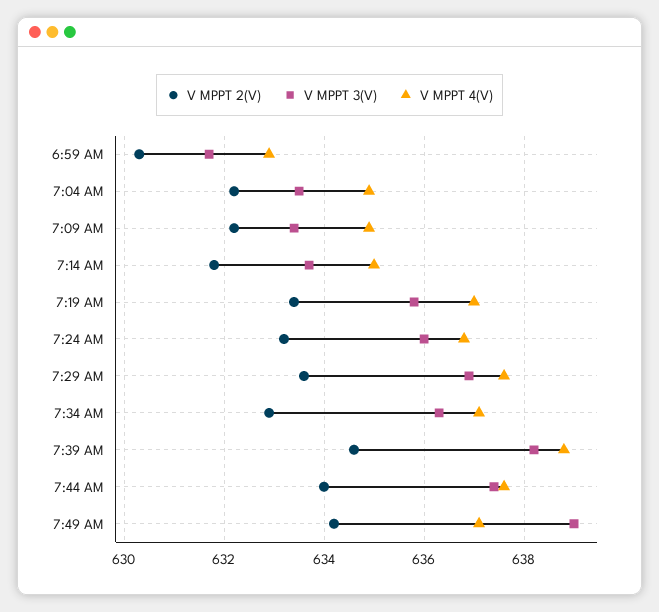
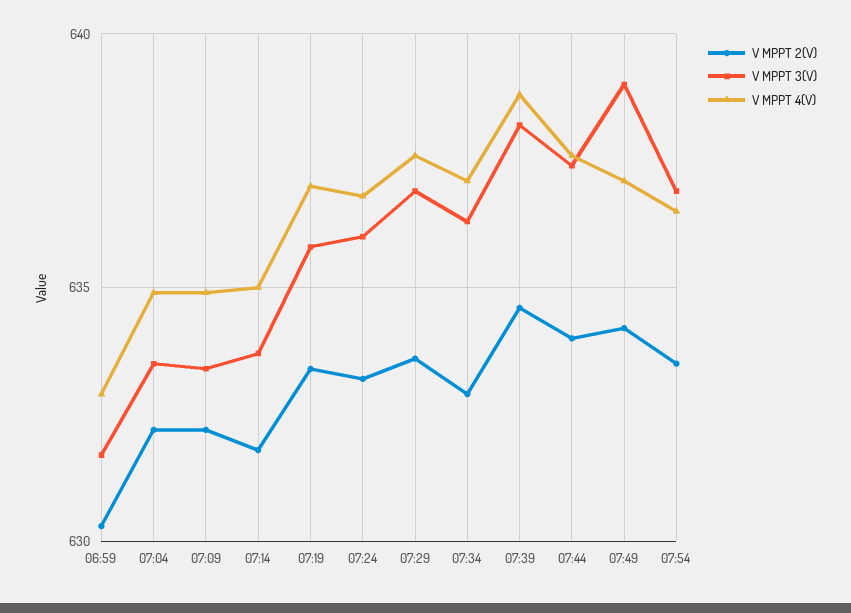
V MPPT 2(V), 07:54: none -> 633.5
V MPPT 3(V), 07:54: none -> 637
V MPPT 4(V), 07:54: none -> 636.5

